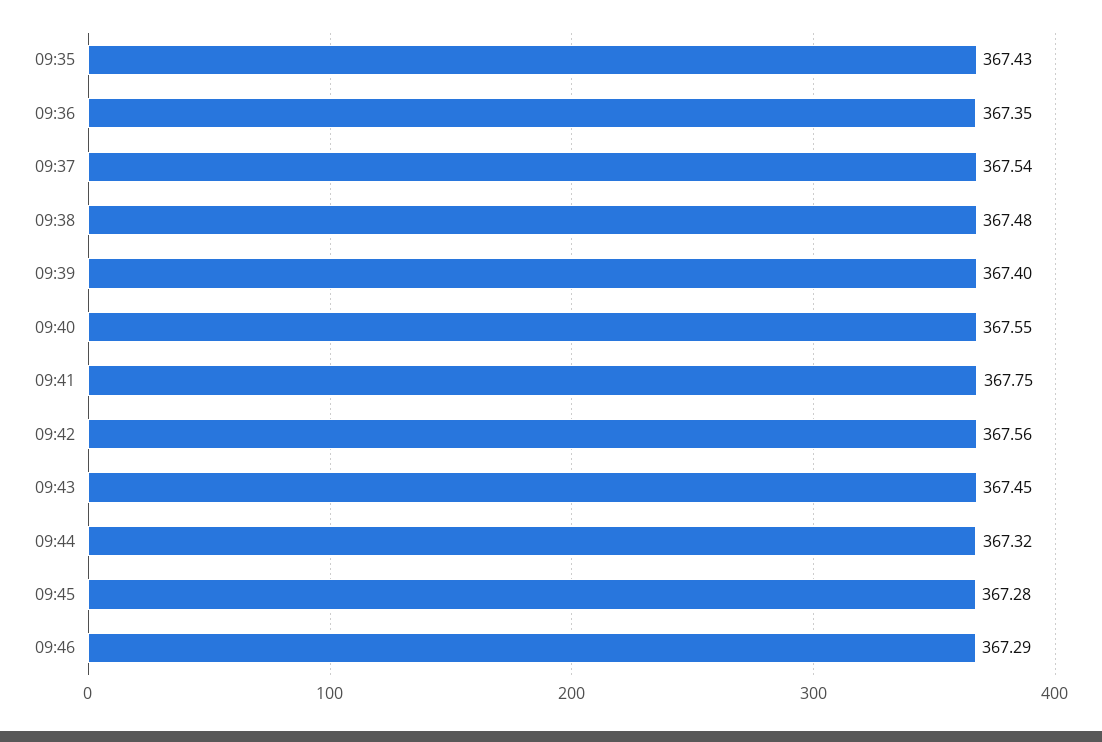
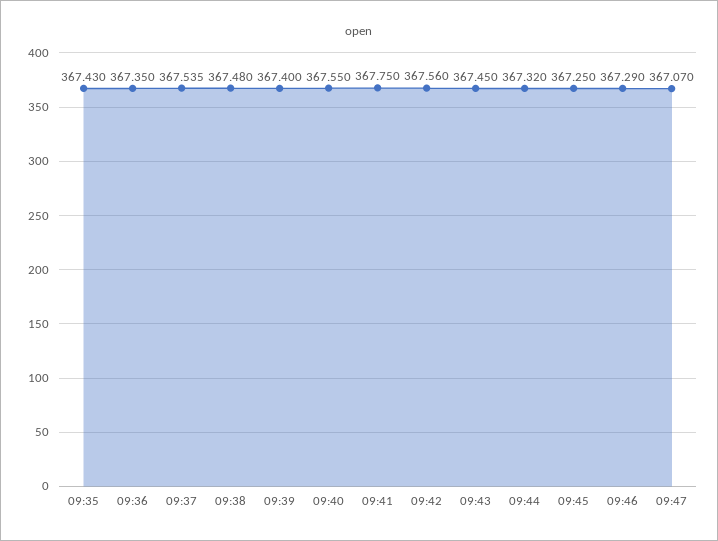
09:45: 367.28 -> 367.25
09:47: none -> 367.07

